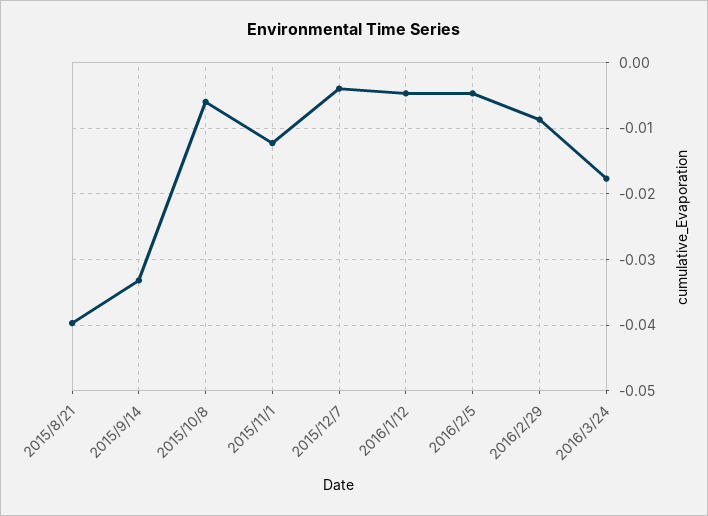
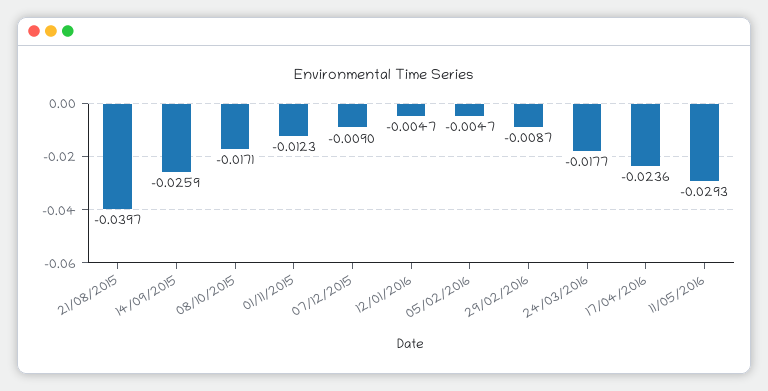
2015/9/14: -0.033 -> -0.0259
2015/10/8: -0.006 -> -0.0171
2015/12/7: -0.004 -> -0.009
17/04/2016: none -> -0.0236
11/05/2016: none -> -0.0293

